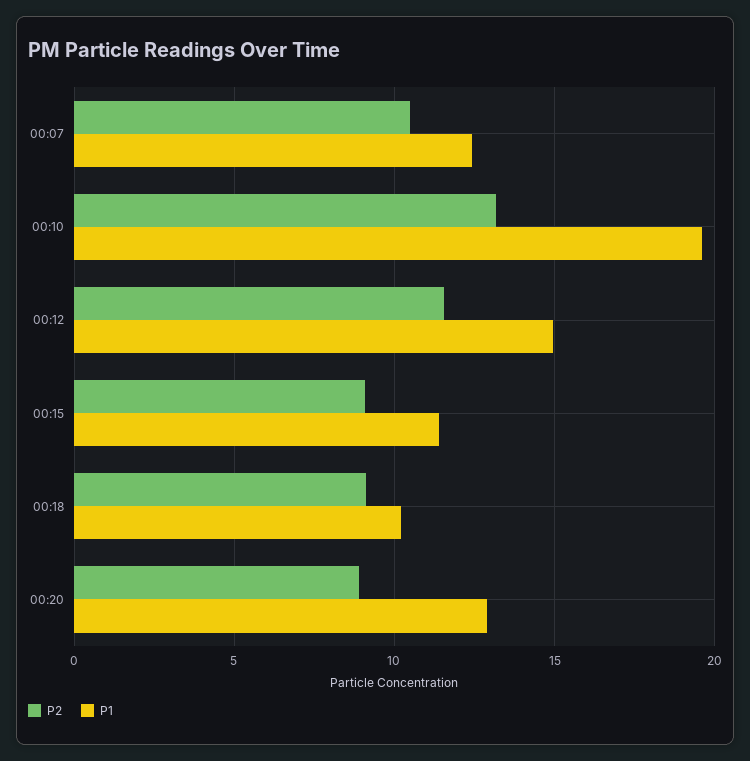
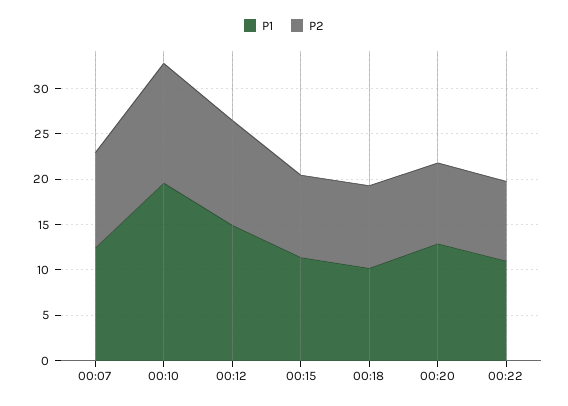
P1, 00:22: none -> 11
P2, 00:22: none -> 9

